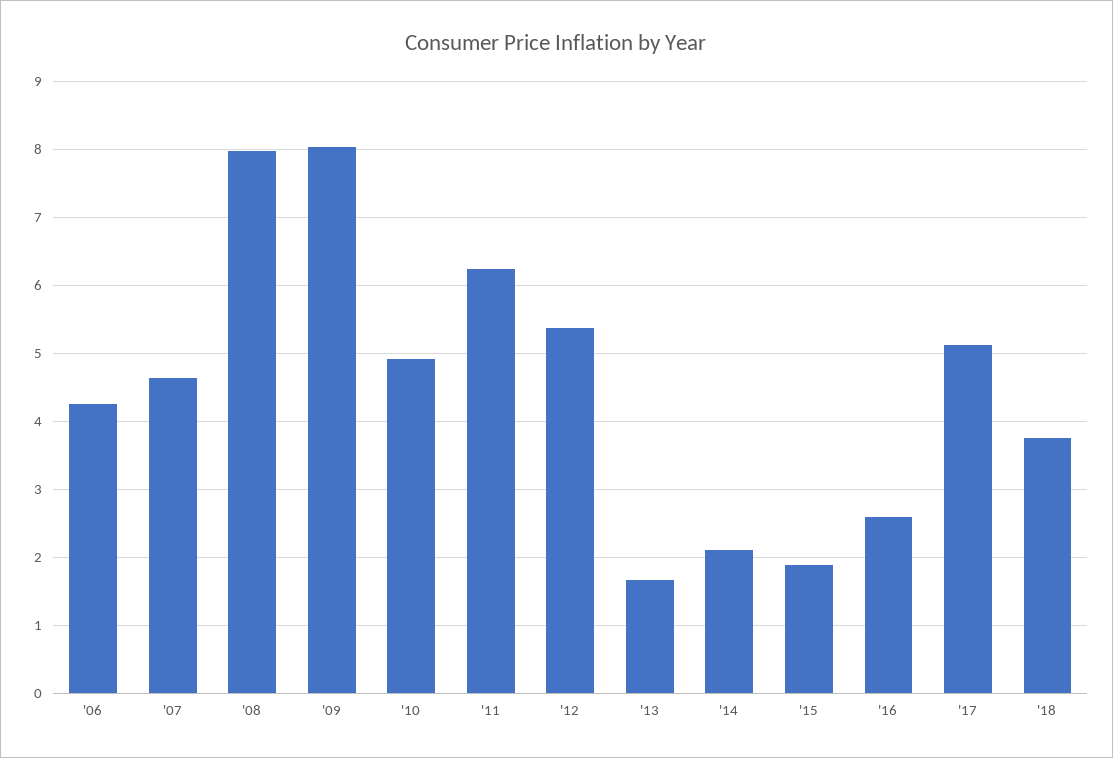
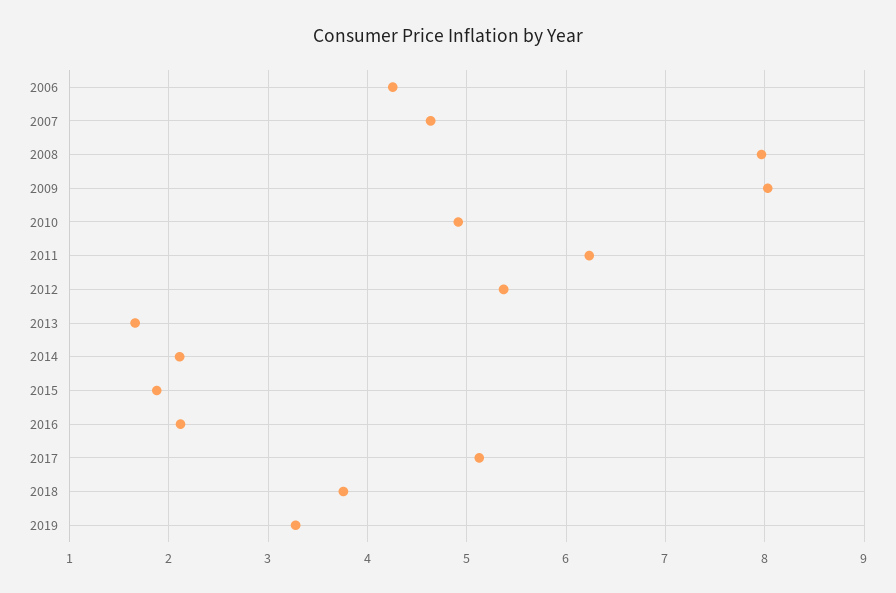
'16: 2.6 -> 2.1
2019: none -> 3.3

